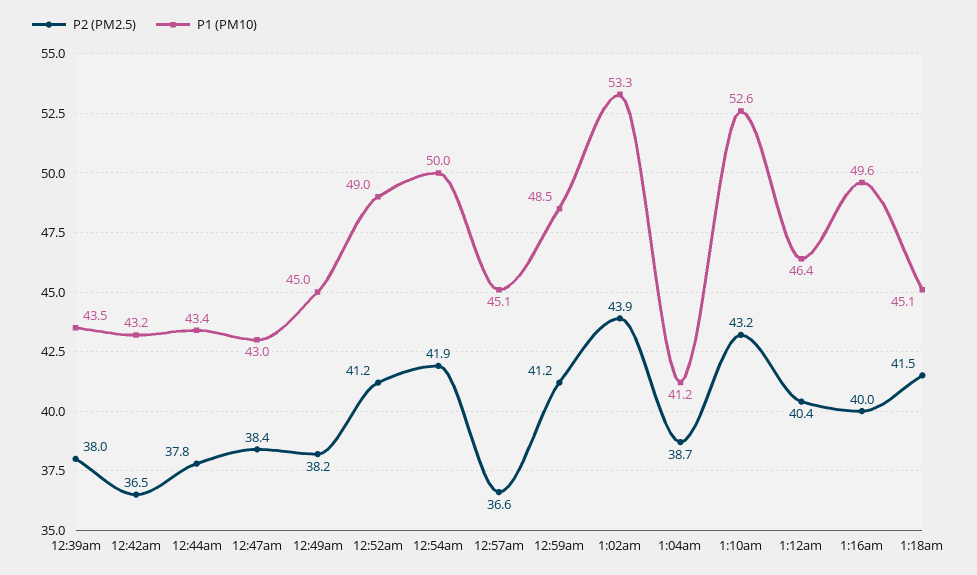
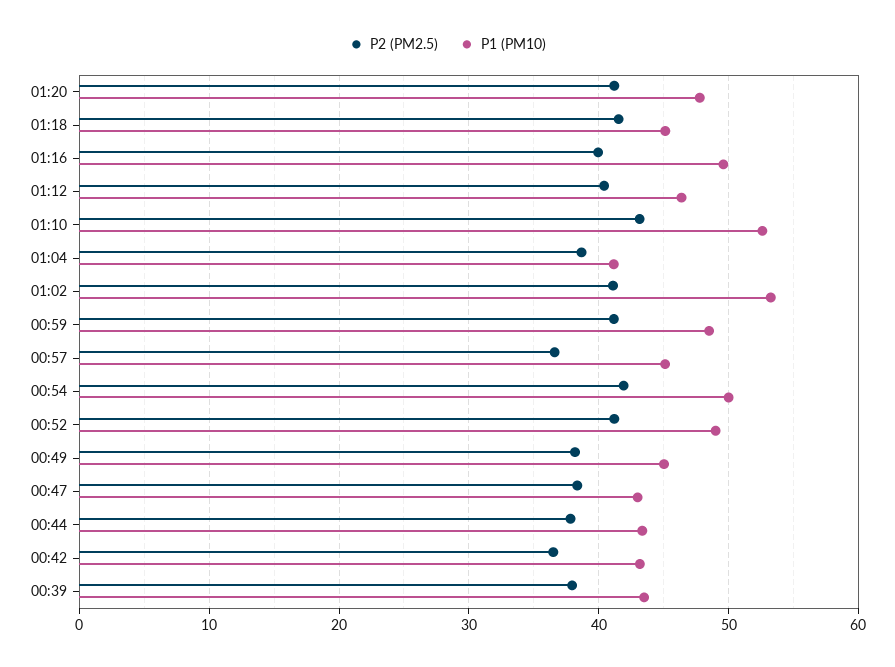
P2 (PM2.5), 1:02am: 43.9 -> 41
P2 (PM2.5), 01:20: none -> 41
P1 (PM10), 01:20: none -> 48

